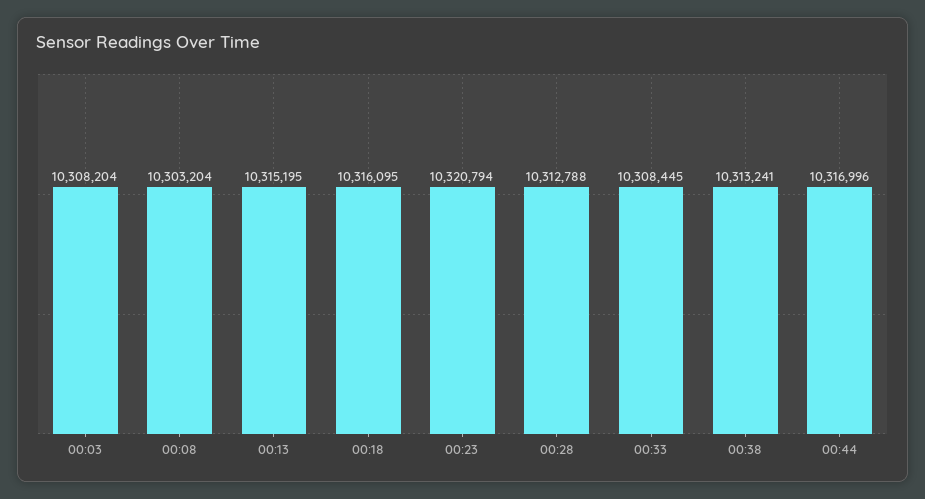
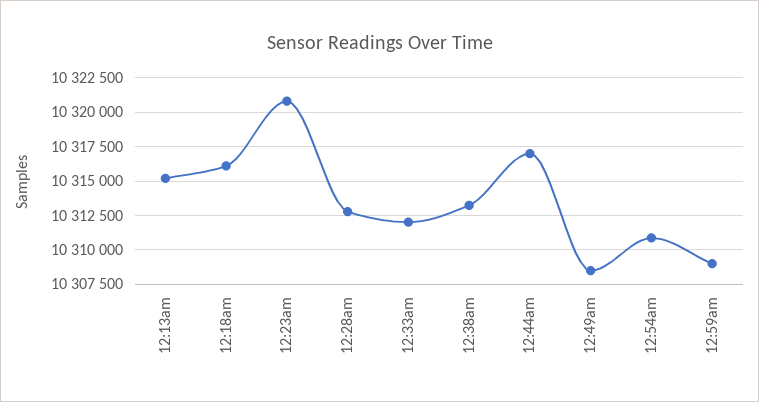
00:03: 10308204 -> none
00:08: 10303204 -> none
00:33: 10308445 -> 10312000
12:49am: none -> 10308500
12:54am: none -> 10311000
12:59am: none -> 10309000

